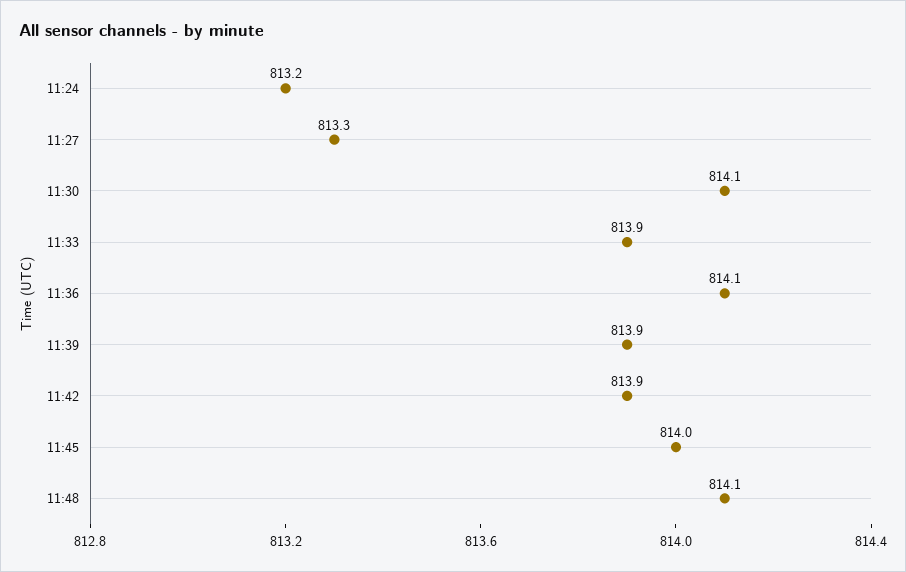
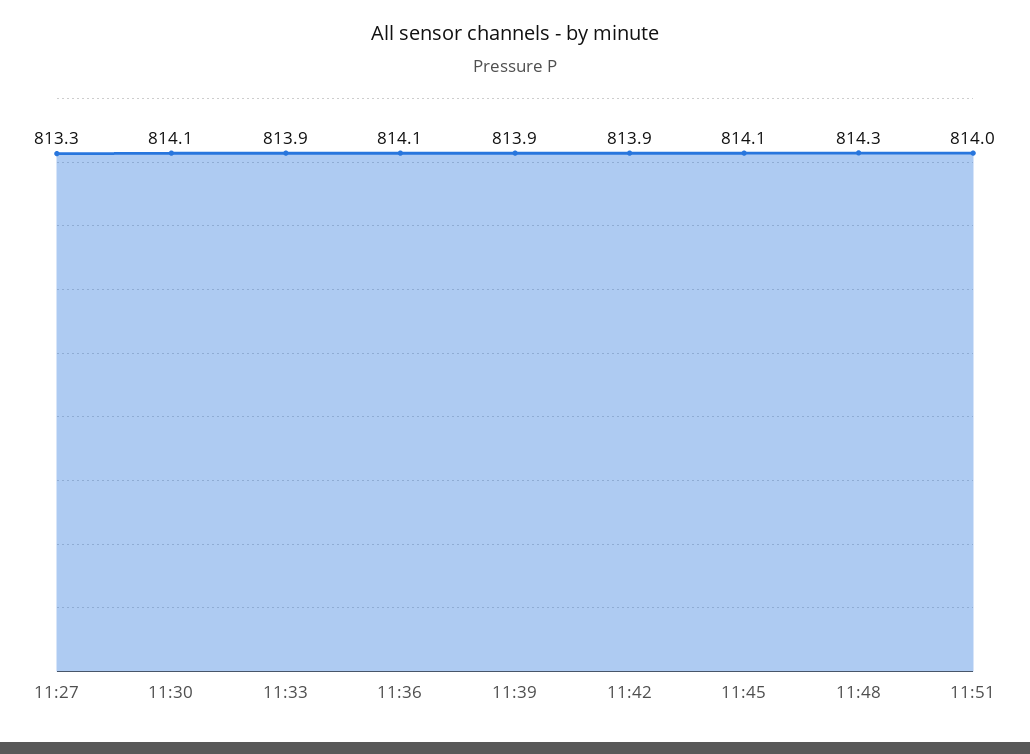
11:24: 813.2 -> none
11:45: 814 -> 814.1
11:48: 814.1 -> 814.3
11:51: none -> 814

